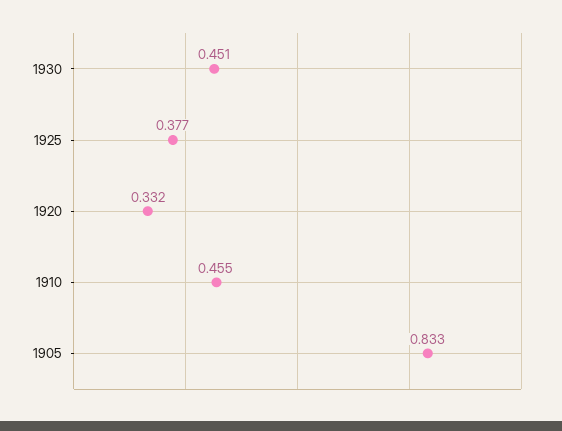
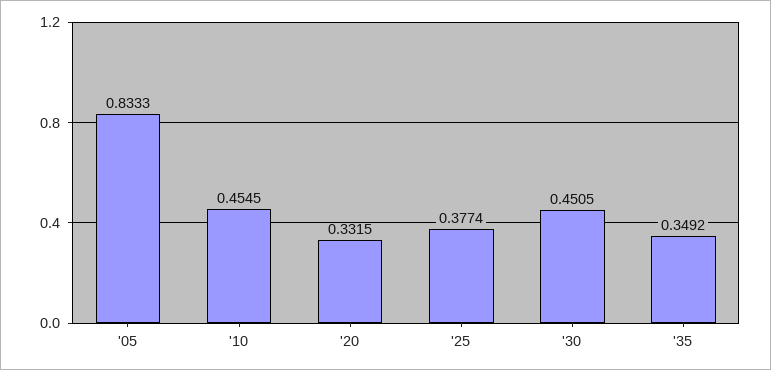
'35: none -> 0.3492

